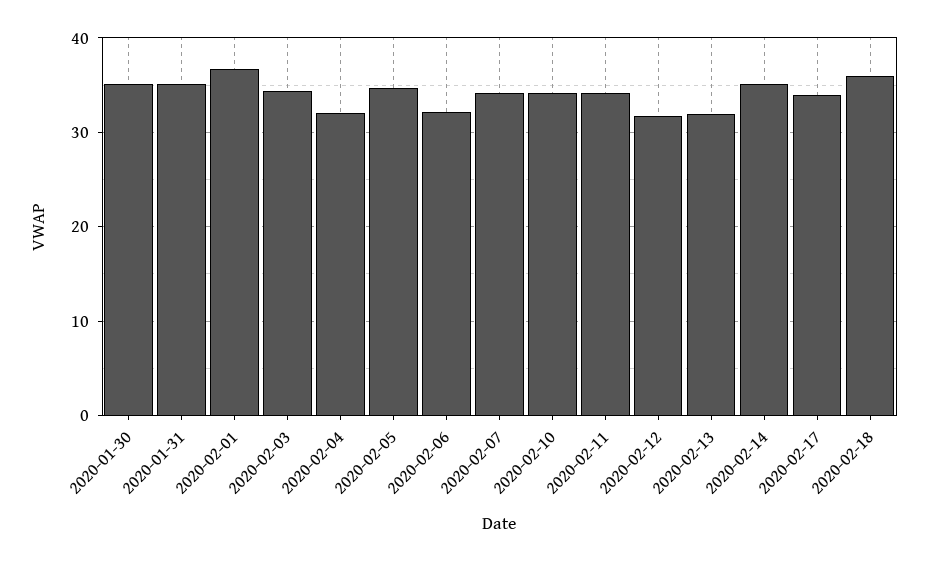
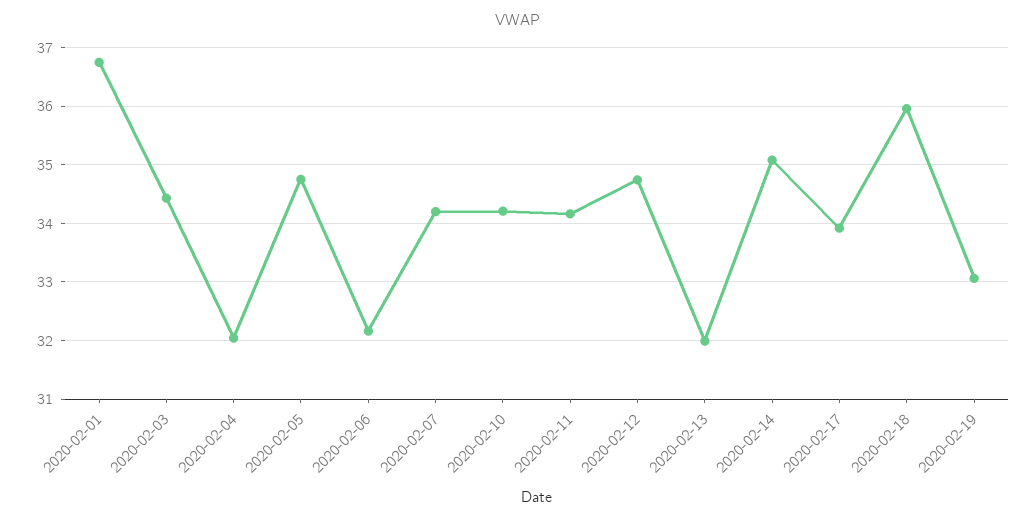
2020-01-30: 35 -> none
2020-01-31: 35 -> none
2020-02-12: 32 -> 34.8
2020-02-19: none -> 33

